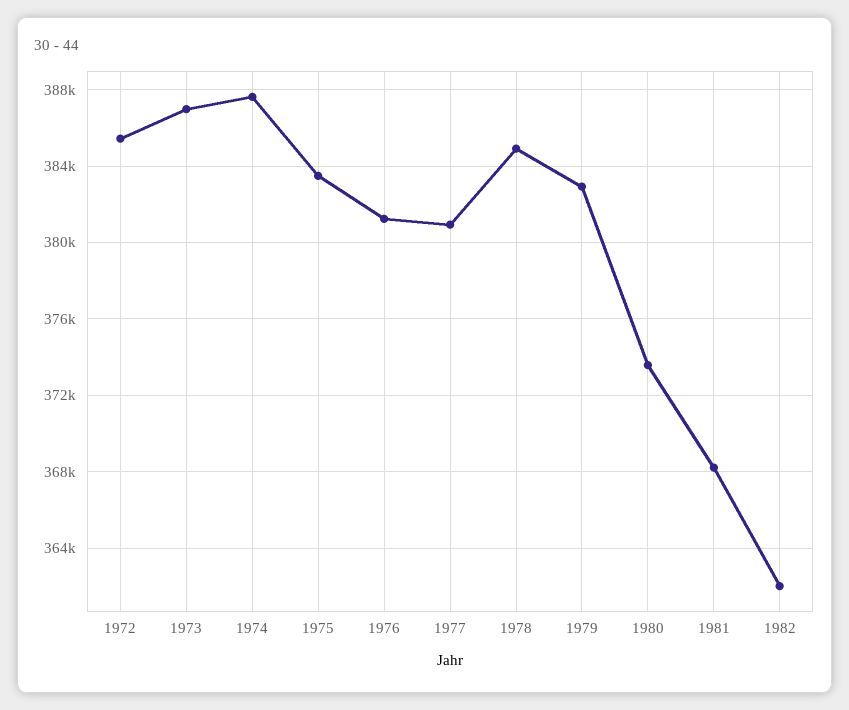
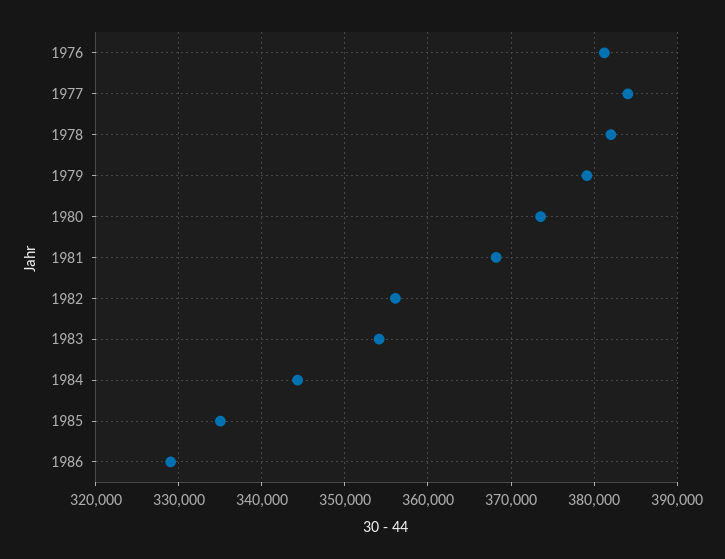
1972: 385500 -> none
1973: 387000 -> none
1974: 387500 -> none
1975: 383500 -> none
1977: 381000 -> 384000
1978: 385000 -> 382000
1979: 383000 -> 379000
1982: 362000 -> 356000
1983: none -> 354000
1984: none -> 344000
1985: none -> 335000
1986: none -> 329000

